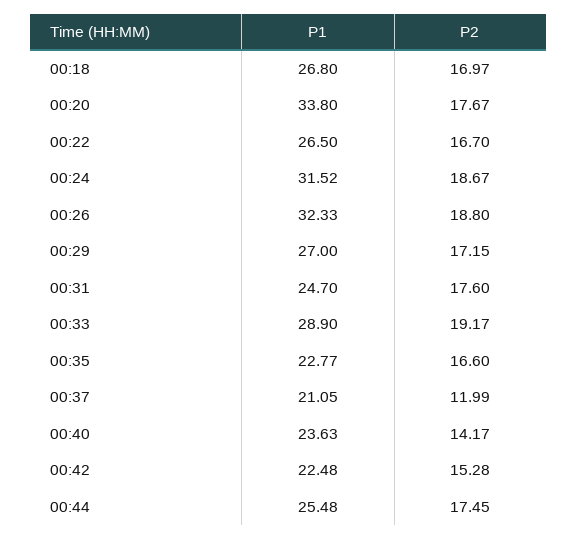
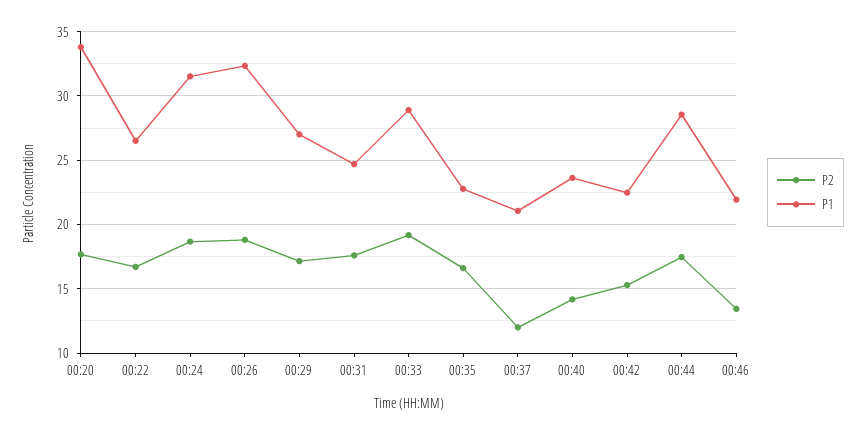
P1, 00:18: 26.8 -> none
P2, 00:18: 16.97 -> none
P1, 00:44: 25.48 -> 28.5
P2, 00:46: none -> 13.5
P1, 00:46: none -> 22

